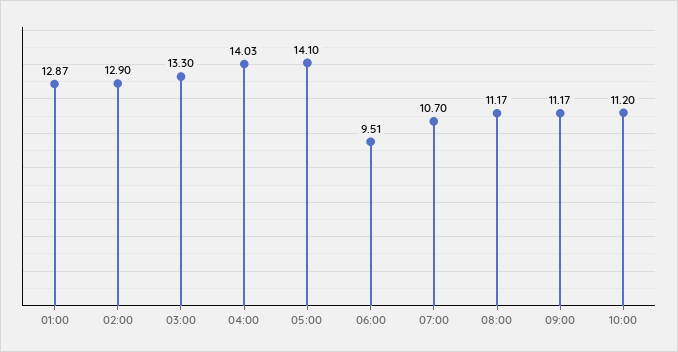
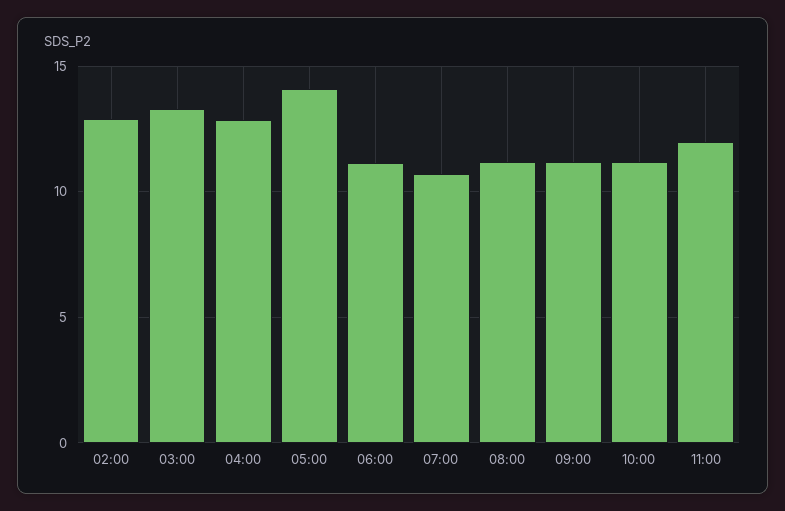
01:00: 12.87 -> none
04:00: 14.03 -> 13
06:00: 9.51 -> 11
11:00: none -> 12

